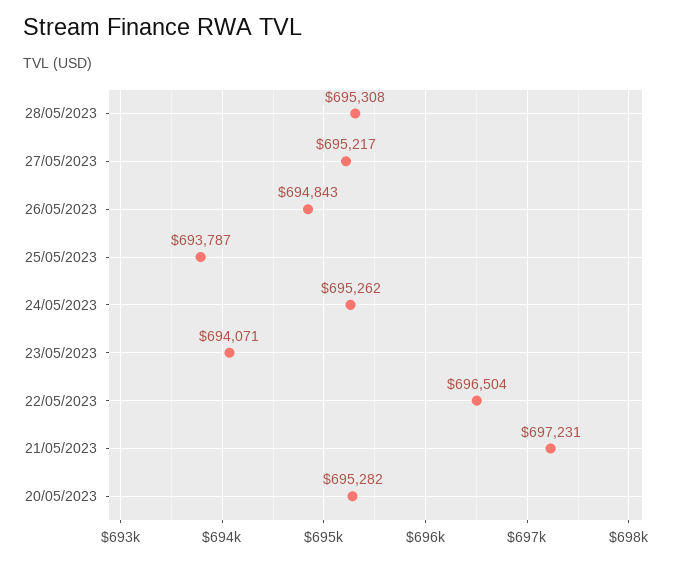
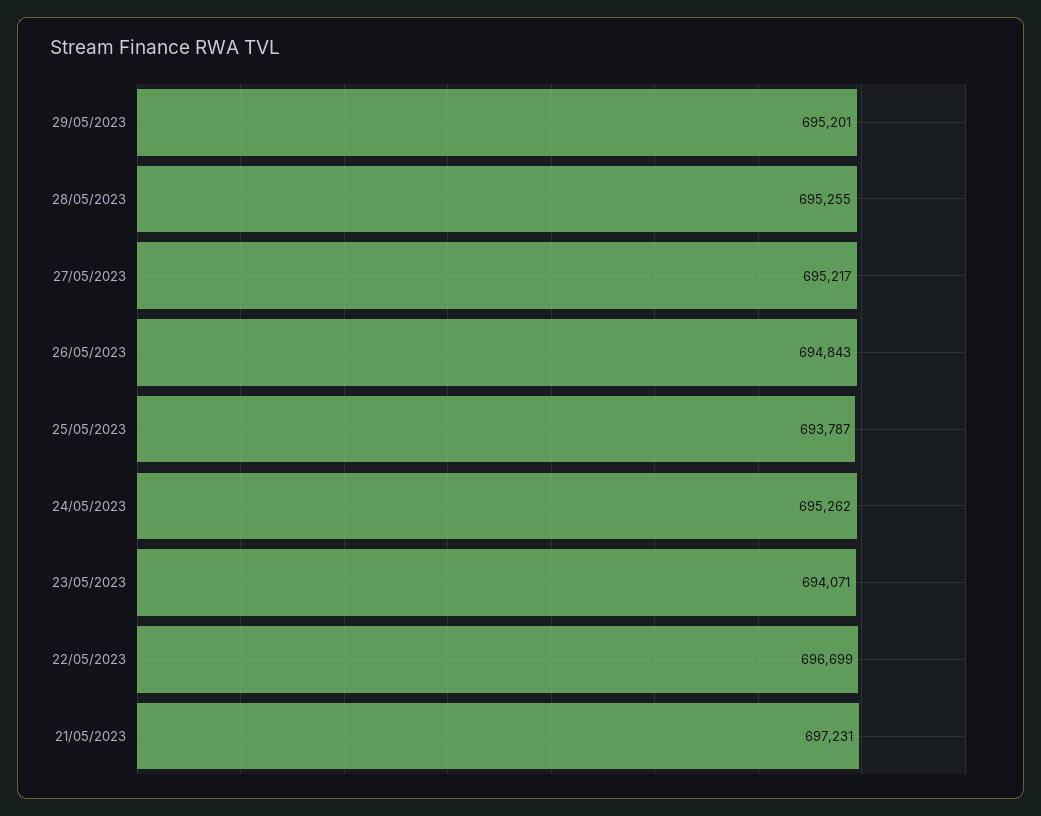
28/05/2023: 695308 -> 695255
22/05/2023: 696504 -> 696699
20/05/2023: 695282 -> none
29/05/2023: none -> 695201

